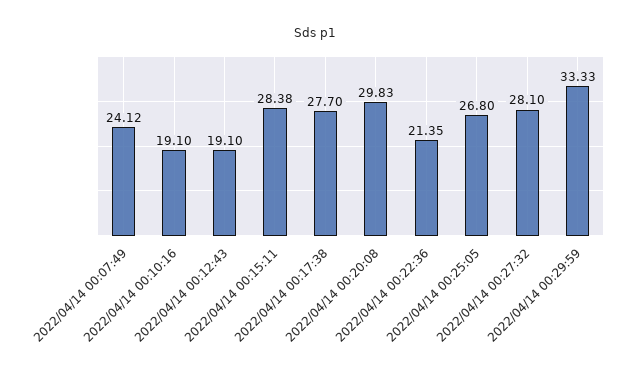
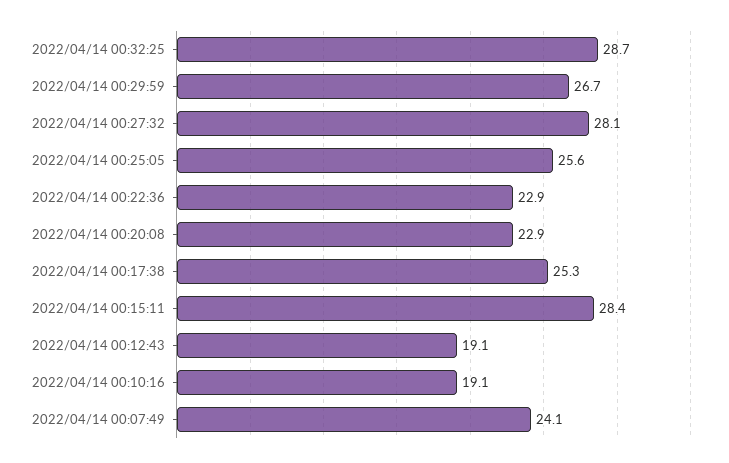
2022/04/14 00:17:38: 27.7 -> 25.3
2022/04/14 00:20:08: 29.83 -> 22.9
2022/04/14 00:22:36: 21.35 -> 22.9
2022/04/14 00:25:05: 26.8 -> 25.6
2022/04/14 00:29:59: 33.33 -> 26.7
2022/04/14 00:32:25: none -> 28.7

